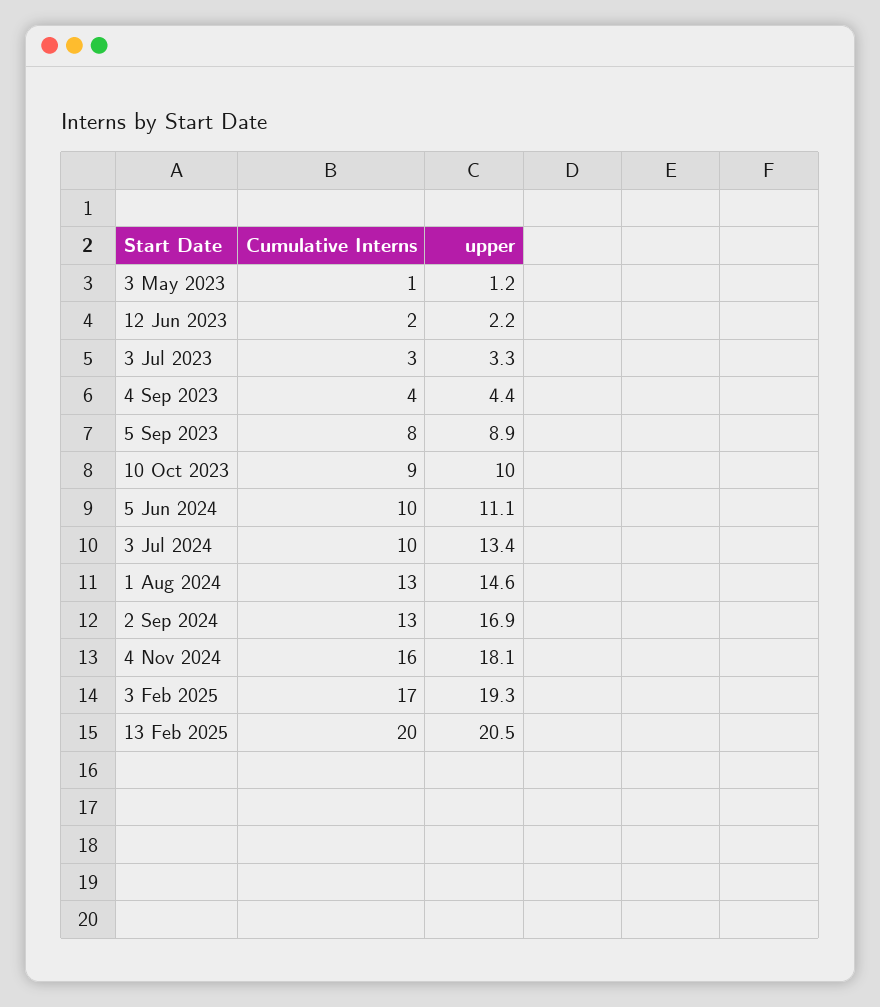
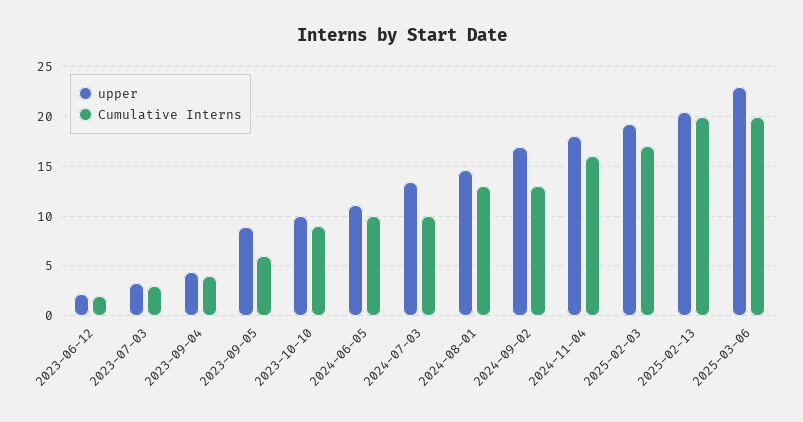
Cumulative Interns, 3 May 2023: 1 -> none
upper, 3 May 2023: 1.2 -> none
Cumulative Interns, 5 Sep 2023: 8 -> 6
upper, 2025-03-06: none -> 23
Cumulative Interns, 2025-03-06: none -> 20

